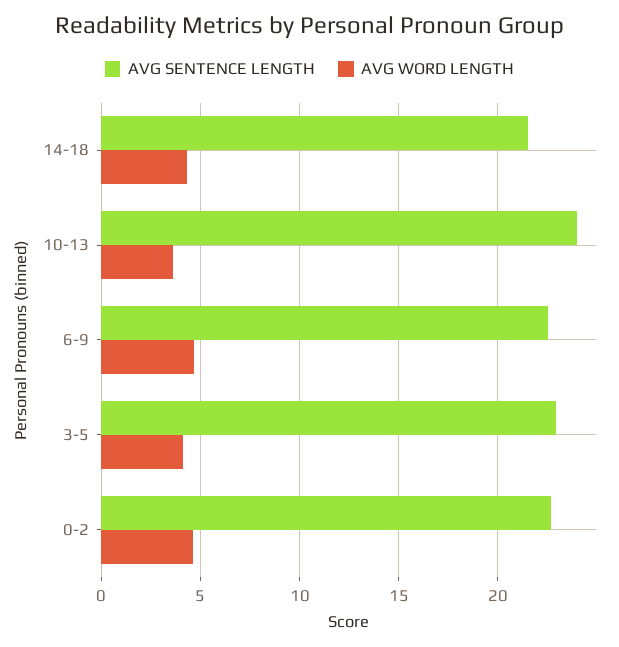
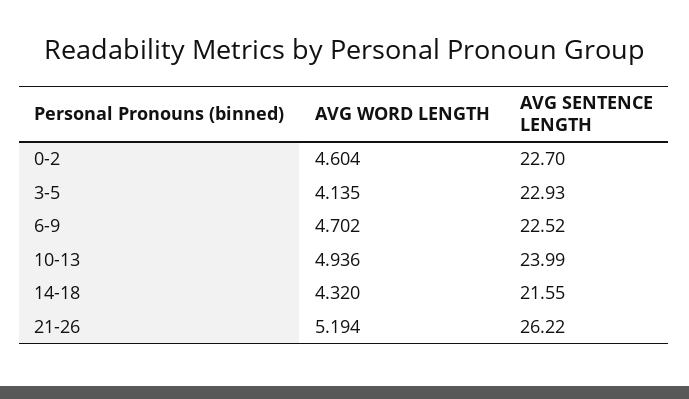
AVG WORD LENGTH, 10-13: 3.5 -> 4.936
AVG WORD LENGTH, 21-26: none -> 5.194
AVG SENTENCE LENGTH, 21-26: none -> 26.22

